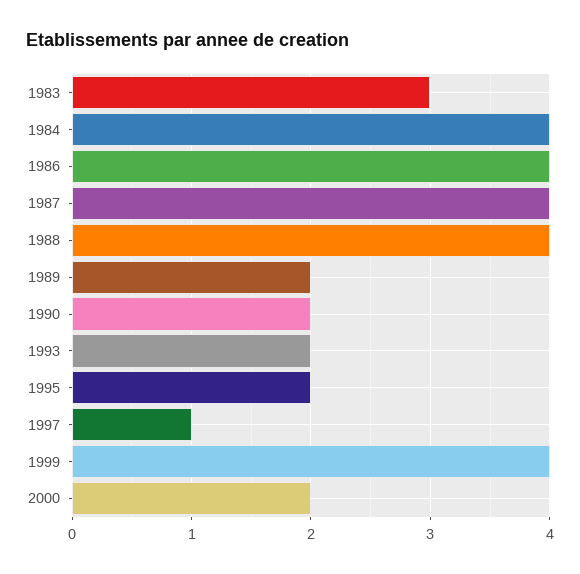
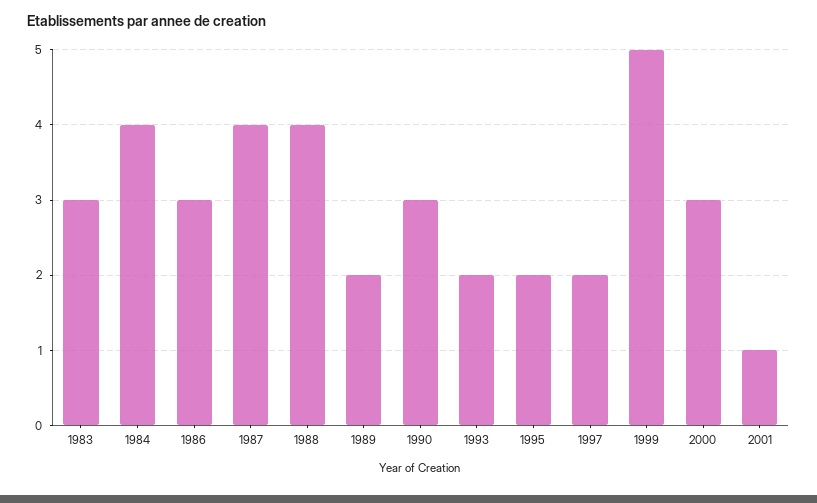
1986: 4 -> 3
1990: 2 -> 3
1997: 1 -> 2
1999: 4 -> 5
2000: 2 -> 3
2001: none -> 1

